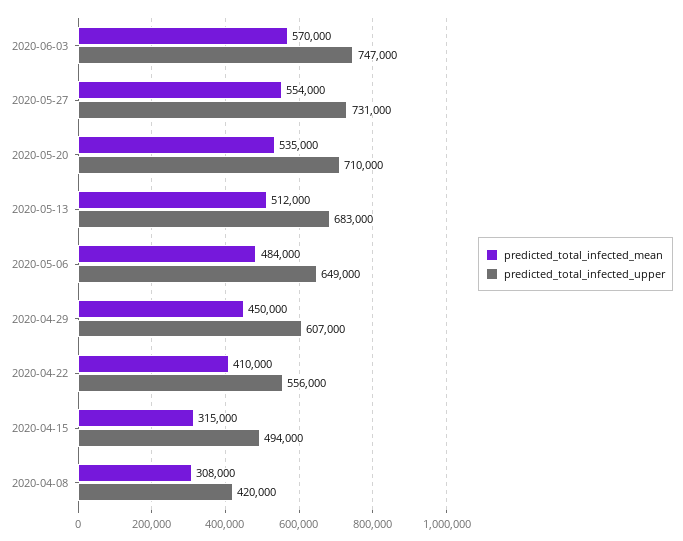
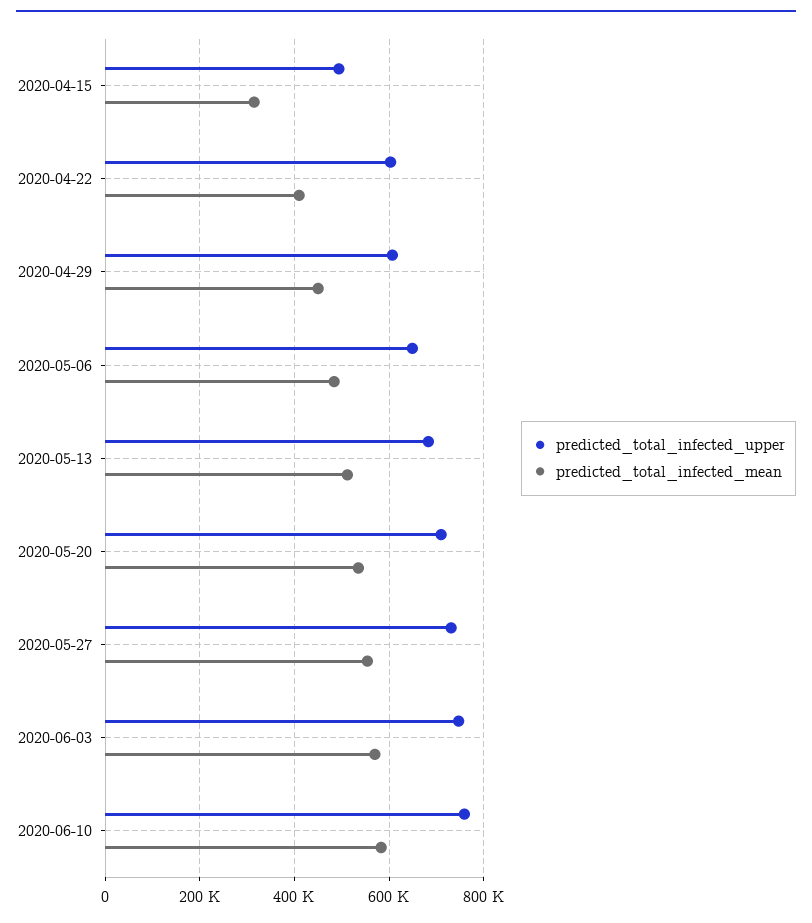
predicted_total_infected_upper, 2020-04-22: 556000 -> 600000
predicted_total_infected_mean, 2020-04-08: 308000 -> none
predicted_total_infected_upper, 2020-04-08: 420000 -> none
predicted_total_infected_upper, 2020-06-10: none -> 760000
predicted_total_infected_mean, 2020-06-10: none -> 580000

